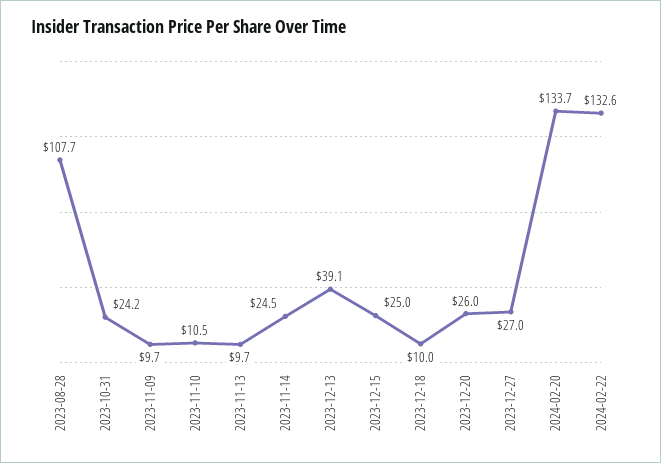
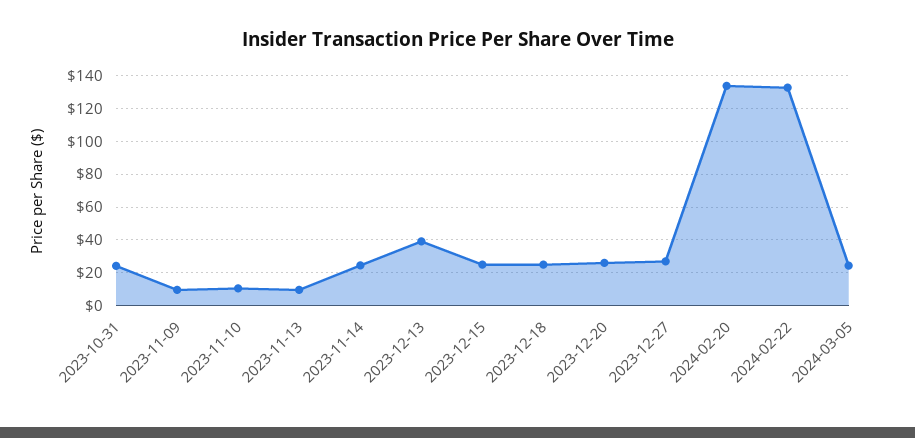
2023-08-28: 107.7 -> none
2023-12-18: 10 -> 25
2024-03-05: none -> 25

